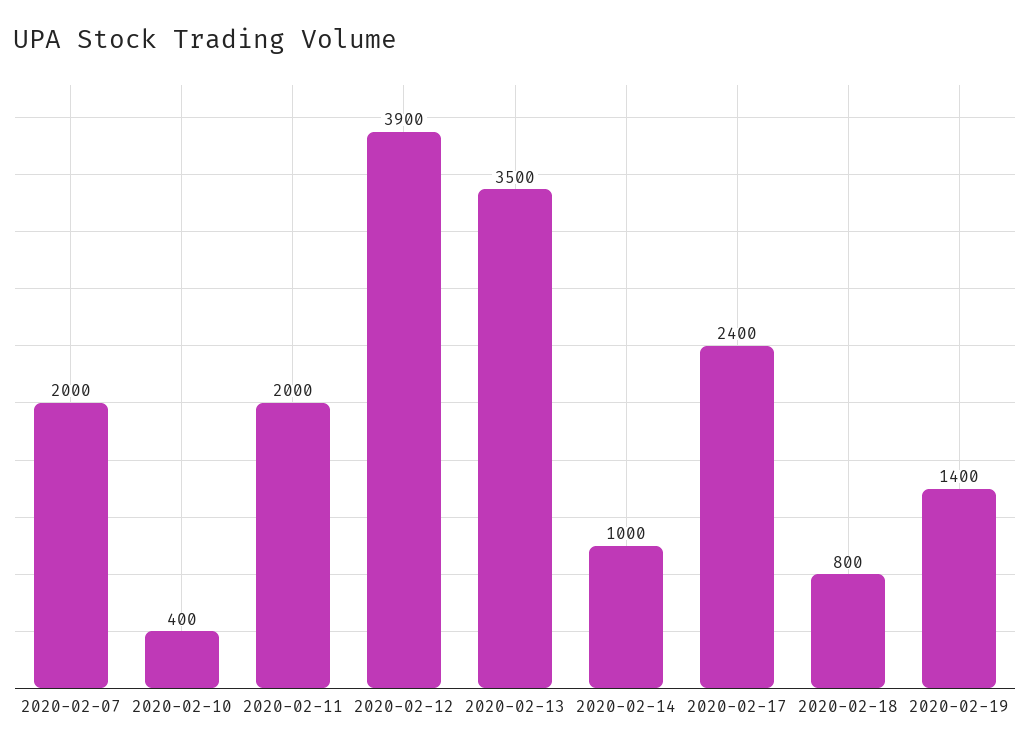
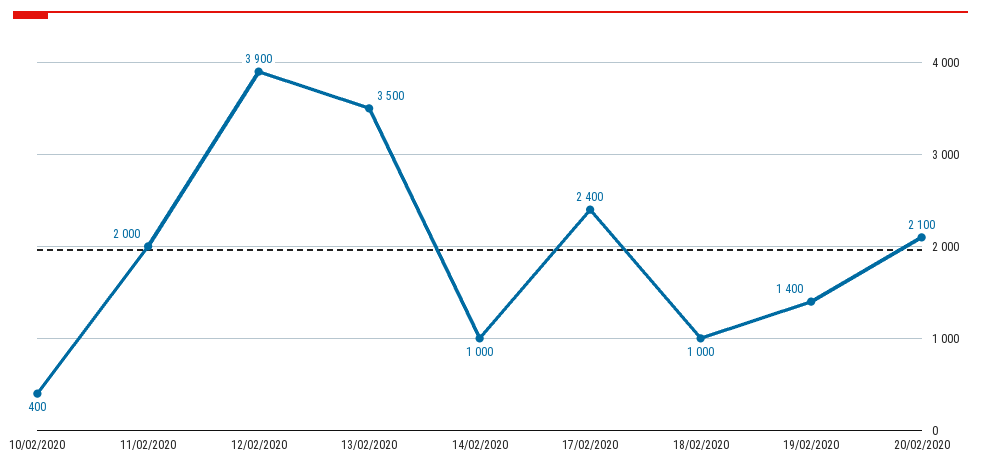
2020-02-07: 2000 -> none
2020-02-18: 800 -> 1000
20/02/2020: none -> 2100

